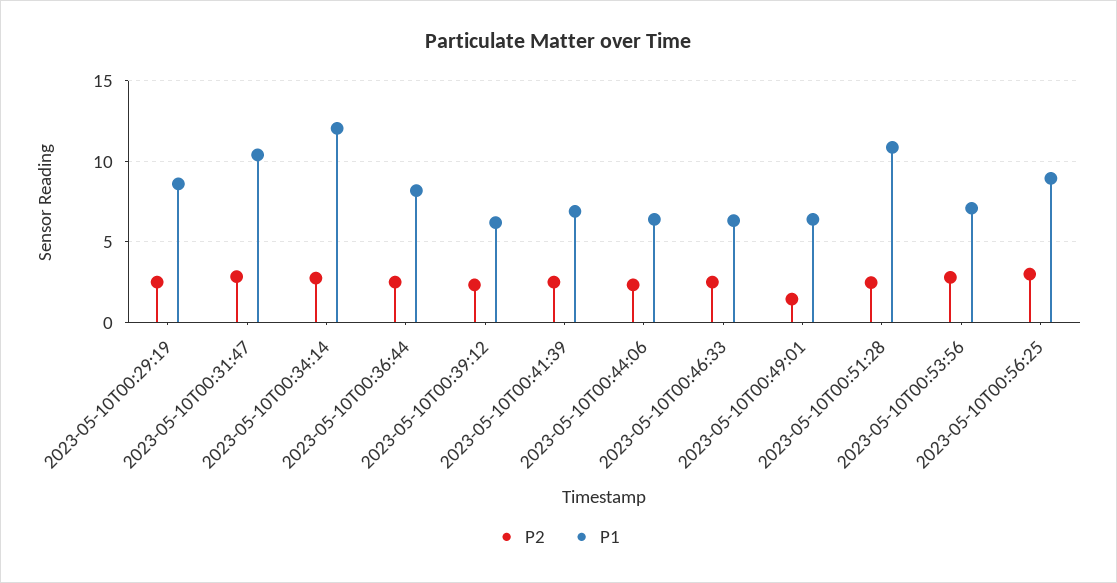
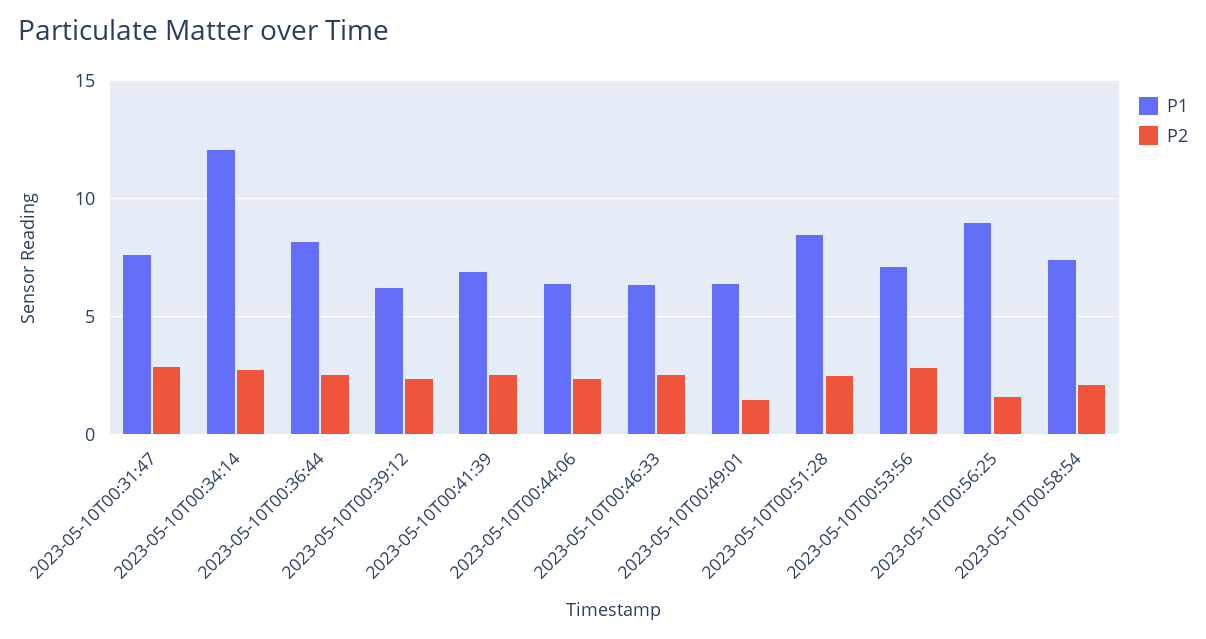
P2, 2023-05-10T00:29:19: 2.5 -> none
P1, 2023-05-10T00:29:19: 8.5 -> none
P1, 2023-05-10T00:31:47: 10.5 -> 7.5
P1, 2023-05-10T00:51:28: 11 -> 8.5
P2, 2023-05-10T00:56:25: 3 -> 1.5
P1, 2023-05-10T00:58:54: none -> 7.5
P2, 2023-05-10T00:58:54: none -> 2

